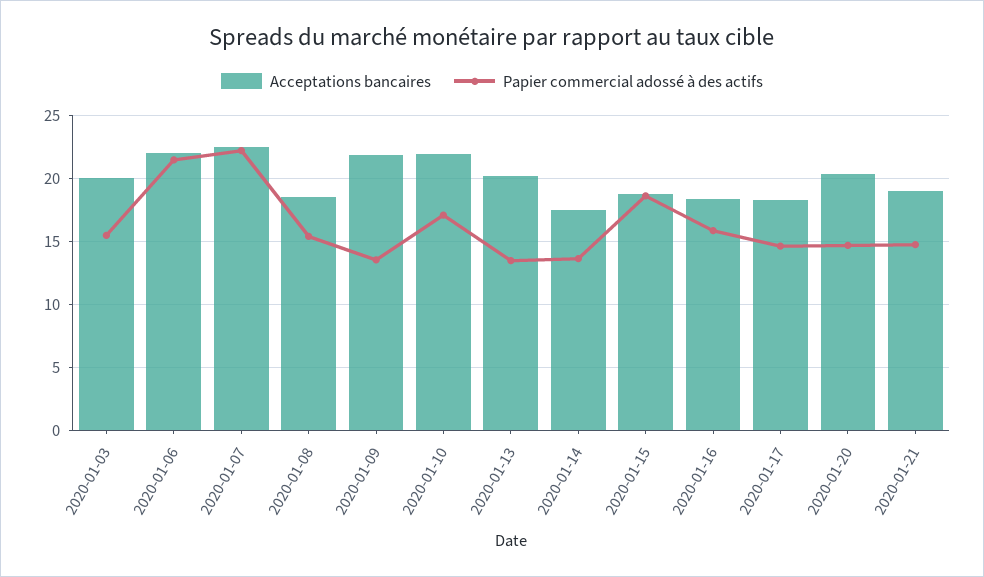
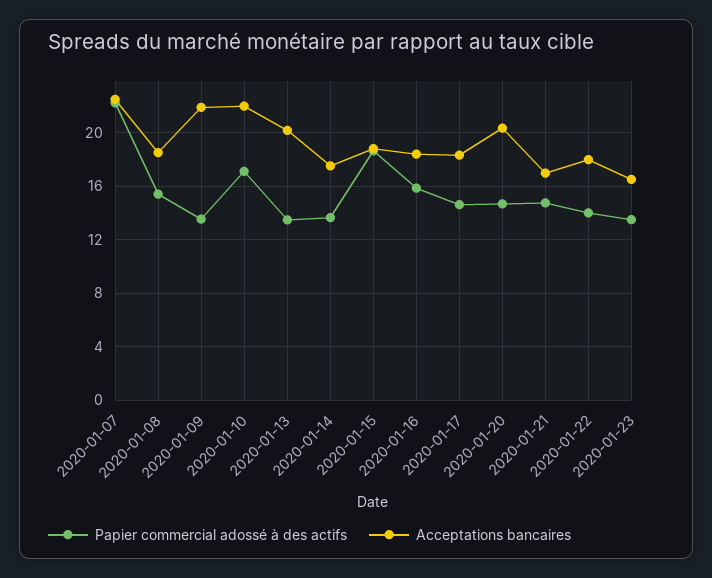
Acceptations bancaires, 2020-01-03: 20 -> none
Papier commercial adossé à des actifs, 2020-01-03: 15.5 -> none
Acceptations bancaires, 2020-01-06: 22 -> none
Papier commercial adossé à des actifs, 2020-01-06: 21.5 -> none
Acceptations bancaires, 2020-01-21: 19 -> 17
Papier commercial adossé à des actifs, 2020-01-22: none -> 14
Acceptations bancaires, 2020-01-22: none -> 18
Papier commercial adossé à des actifs, 2020-01-23: none -> 13.5
Acceptations bancaires, 2020-01-23: none -> 16.5

